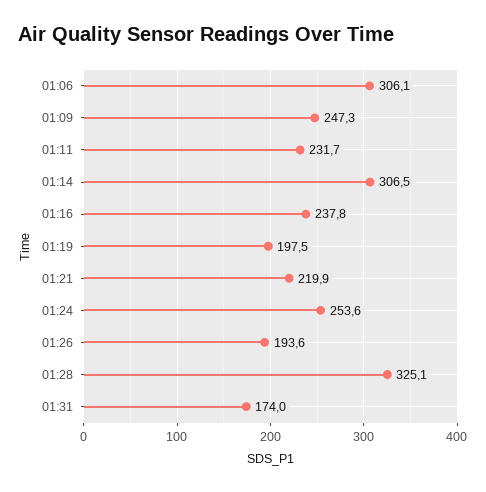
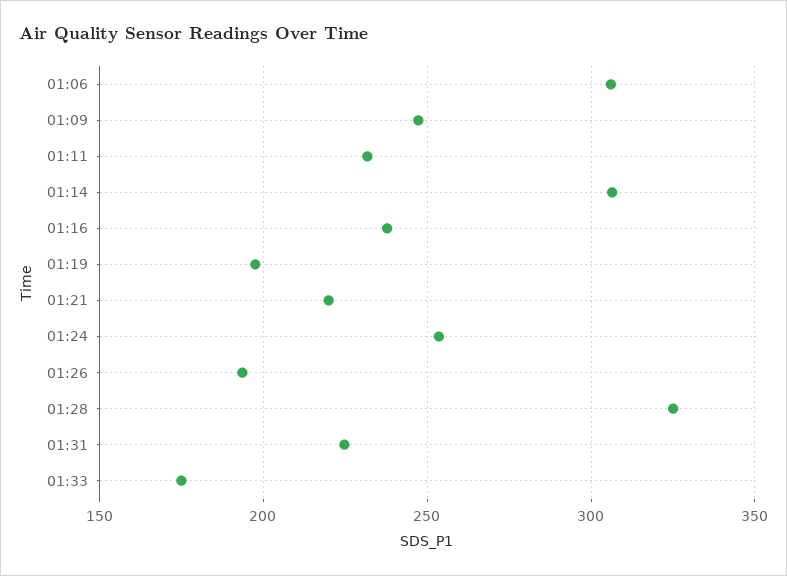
01:31: 174 -> 225
01:33: none -> 175

